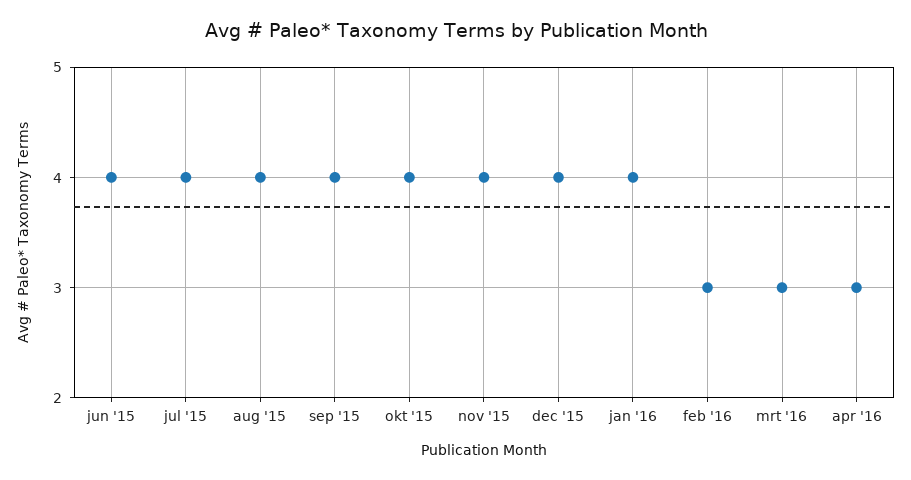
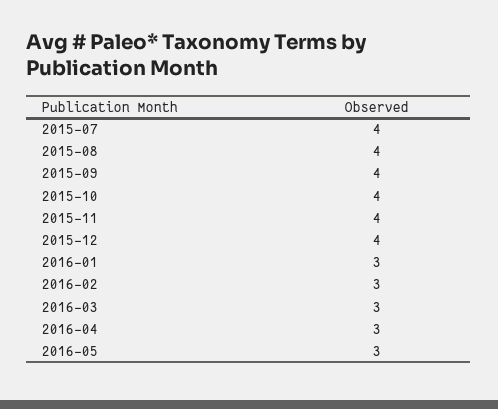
jun '15: 4 -> none
jan '16: 4 -> 3
2016-05: none -> 3

